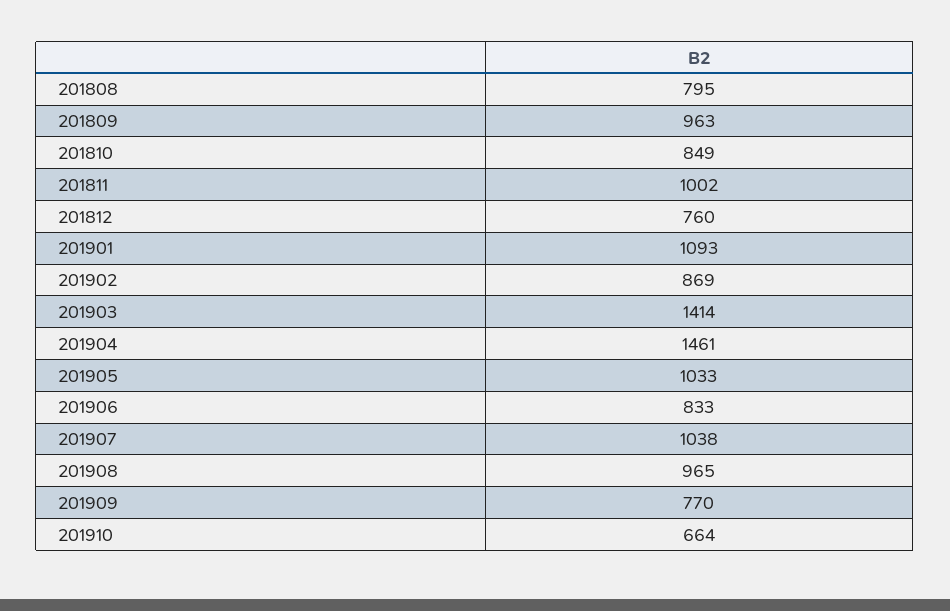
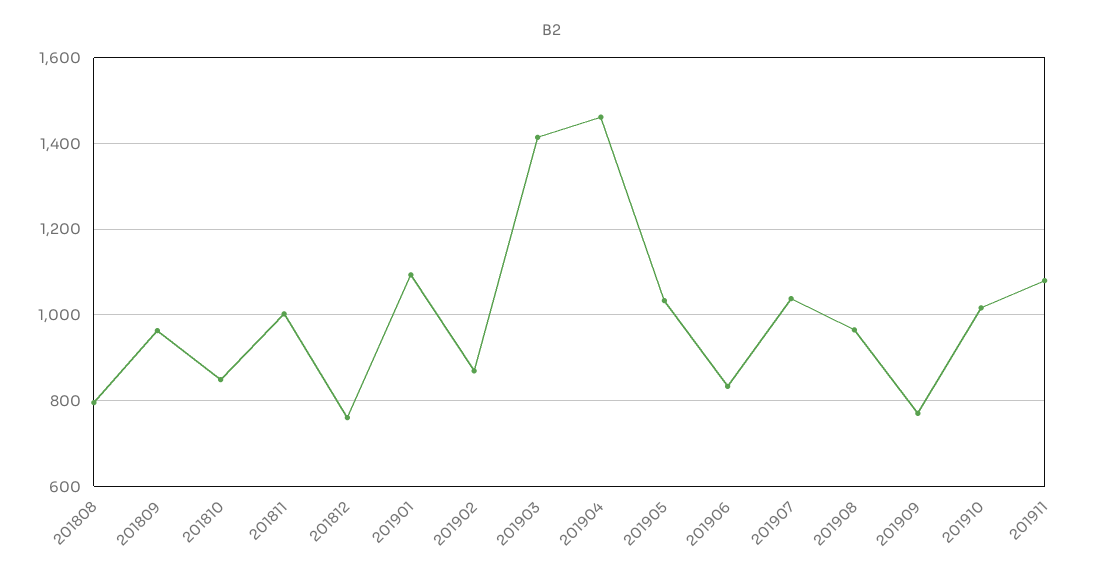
201910: 664 -> 1020
201911: none -> 1080

